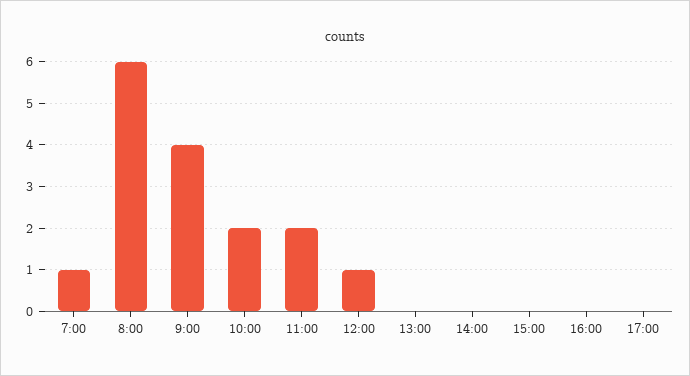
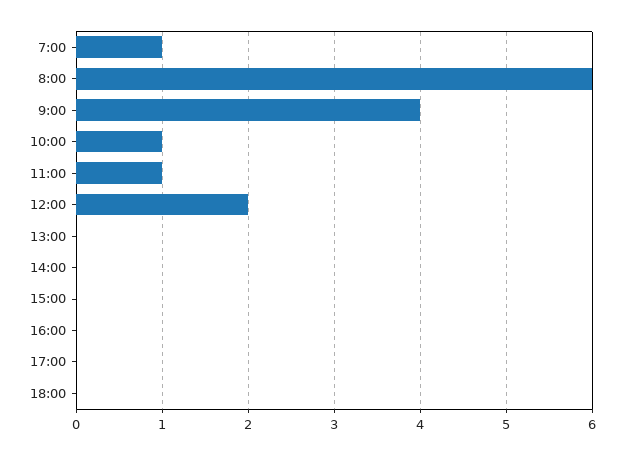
10:00: 2 -> 1
11:00: 2 -> 1
12:00: 1 -> 2
18:00: none -> 0

